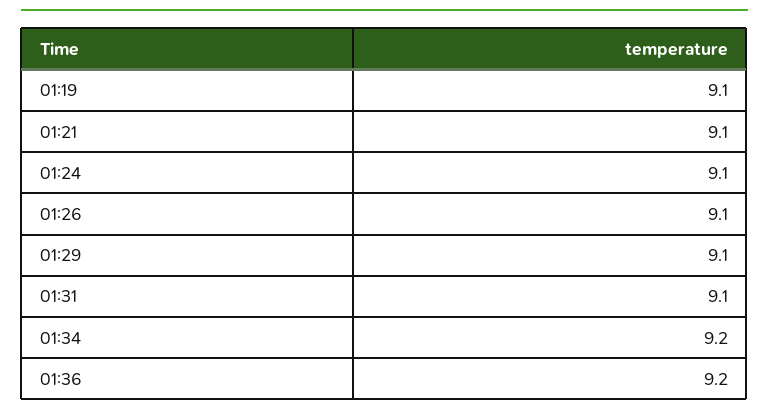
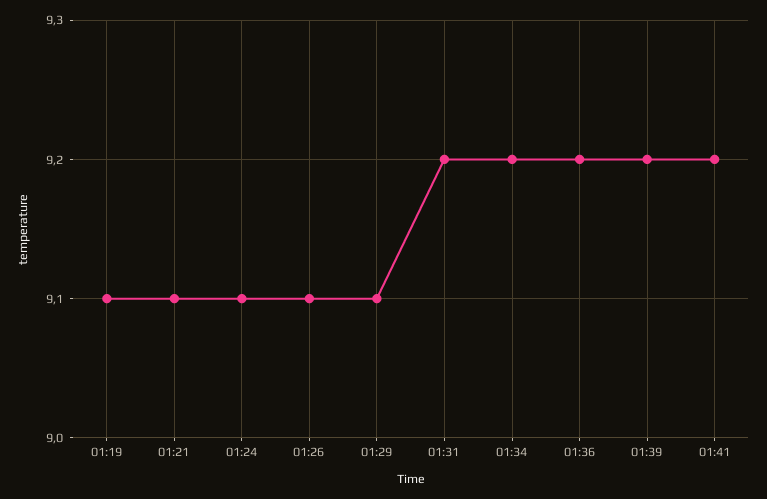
01:31: 9.1 -> 9.2
01:39: none -> 9.2
01:41: none -> 9.2

